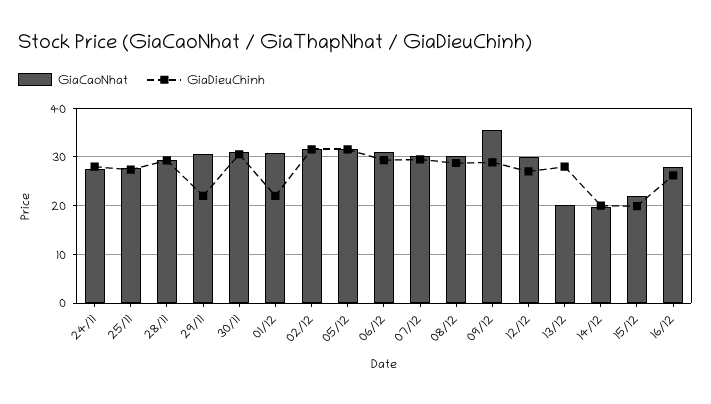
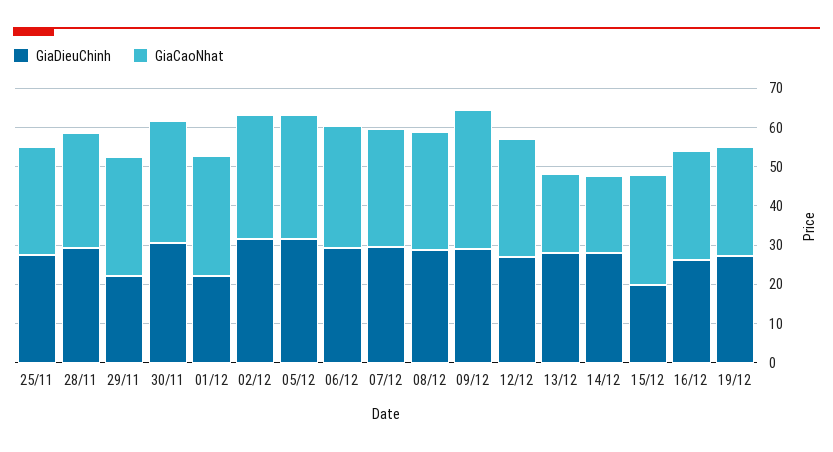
GiaCaoNhat, 24/11: 28 -> none
GiaDieuChinh, 24/11: 28 -> none
GiaDieuChinh, 14/12: 20 -> 27.5
GiaCaoNhat, 15/12: 22 -> 27.5
GiaDieuChinh, 19/12: none -> 27.5
GiaCaoNhat, 19/12: none -> 27.5

